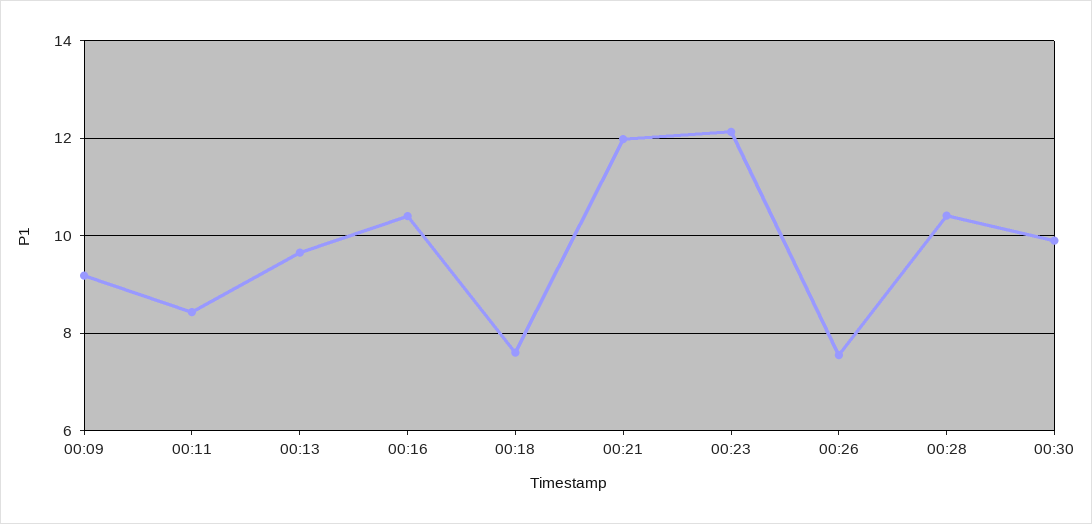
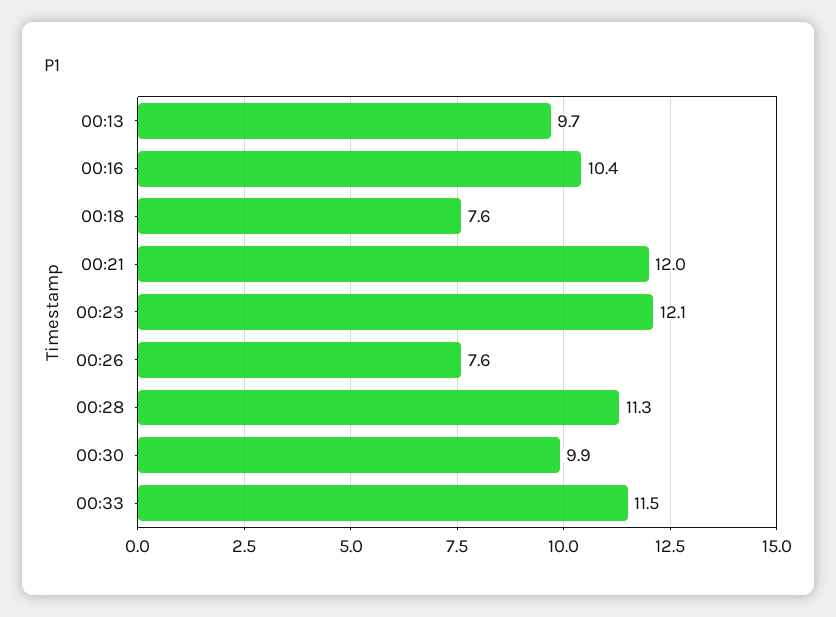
00:09: 9.2 -> none
00:11: 8.4 -> none
00:28: 10.4 -> 11.3
00:33: none -> 11.5

